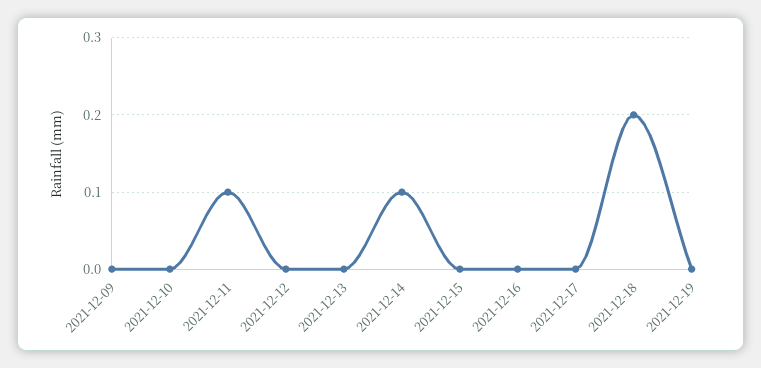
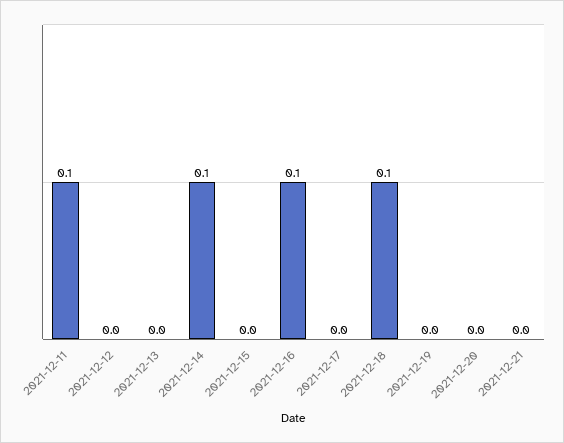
2021-12-09: 0 -> none
2021-12-10: 0 -> none
2021-12-16: 0 -> 0.1
2021-12-18: 0.2 -> 0.1
2021-12-20: none -> 0
2021-12-21: none -> 0

